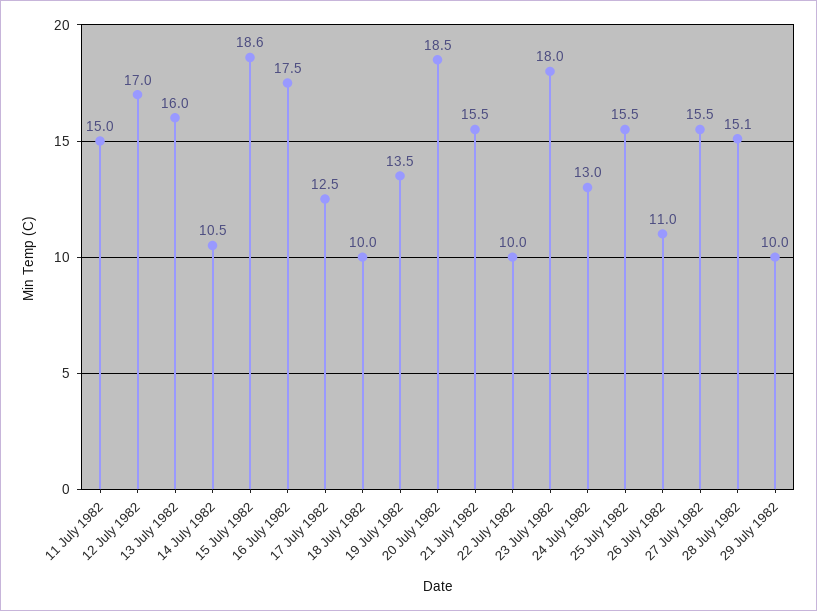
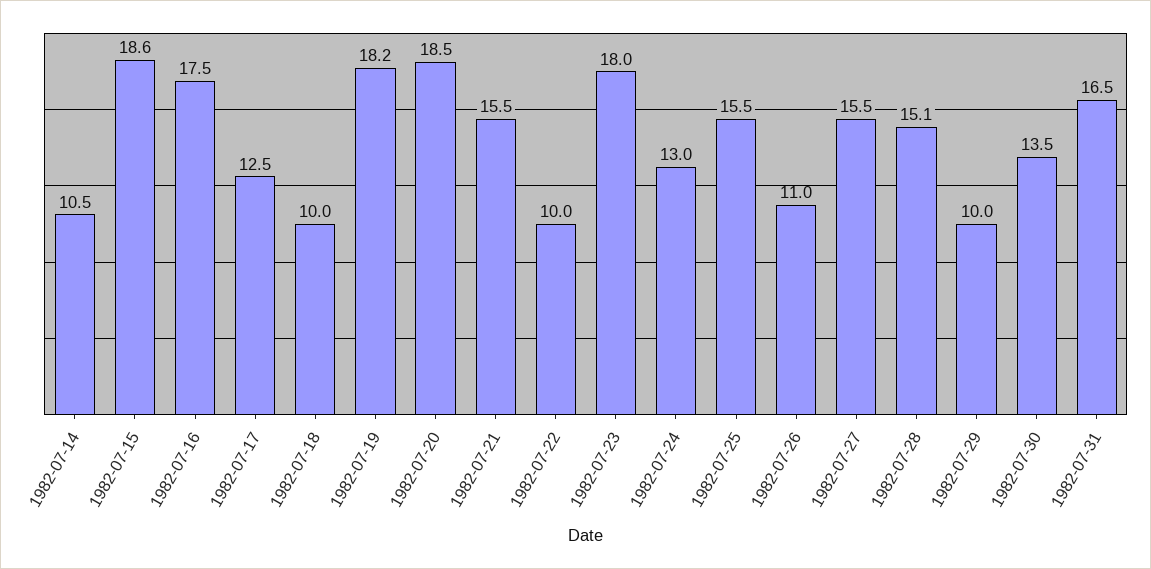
11 July 1982: 15 -> none
12 July 1982: 17 -> none
13 July 1982: 16 -> none
19 July 1982: 13.5 -> 18.2
1982-07-30: none -> 13.5
1982-07-31: none -> 16.5

